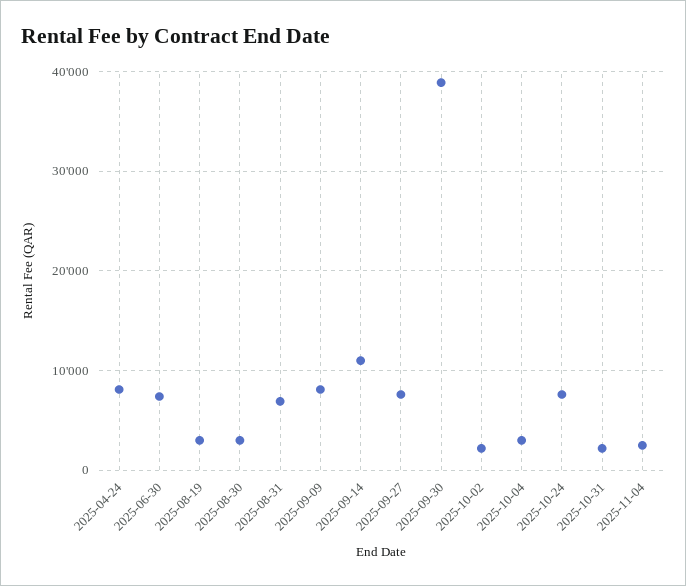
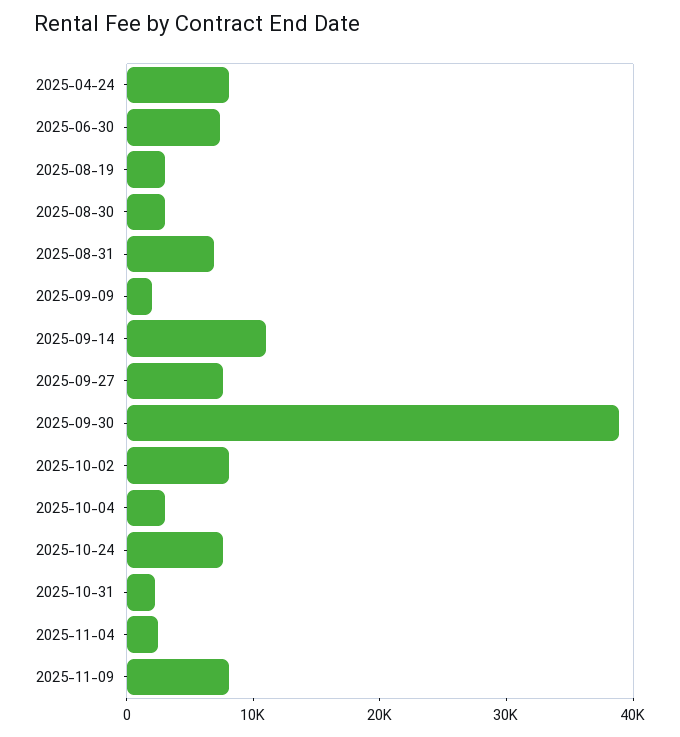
2025-09-09: 8000 -> 2000
2025-10-02: 2000 -> 8000
2025-11-09: none -> 8000

